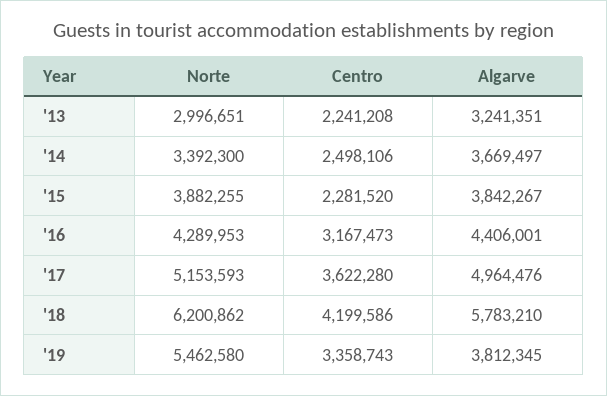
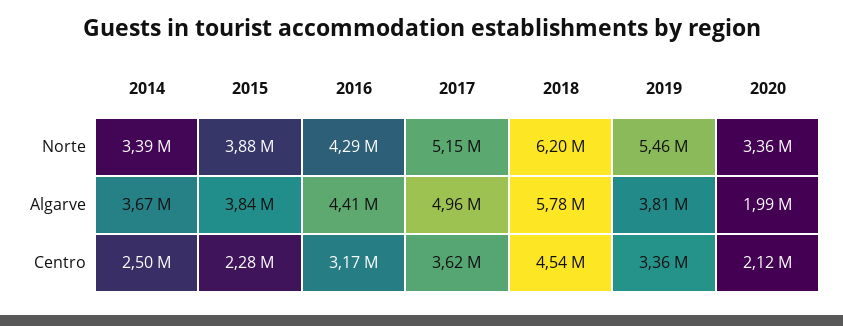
Norte, '13: 2996651 -> none
Centro, '13: 2241208 -> none
Algarve, '13: 3241351 -> none
Centro, '18: 4199586 -> 4540000
Norte, 2020: none -> 3360000
Algarve, 2020: none -> 1990000
Centro, 2020: none -> 2120000

